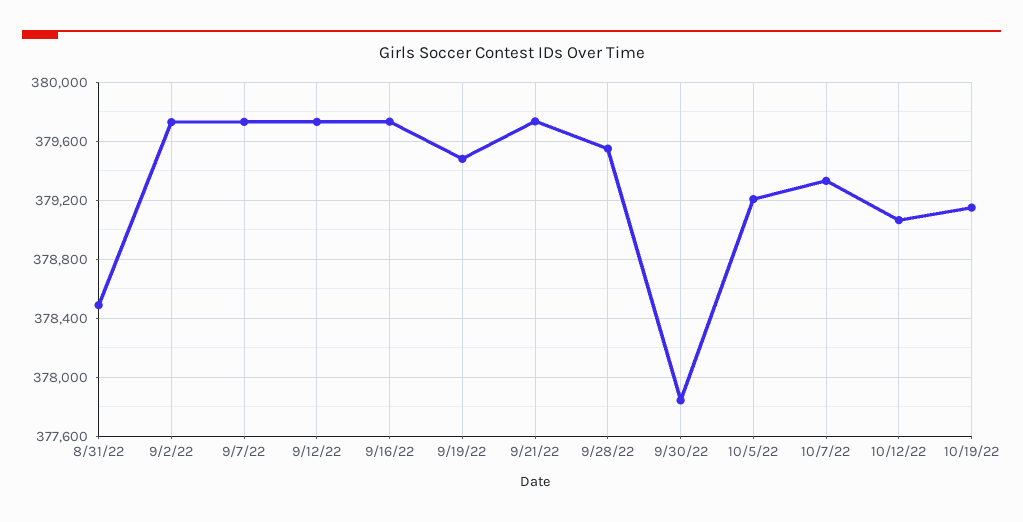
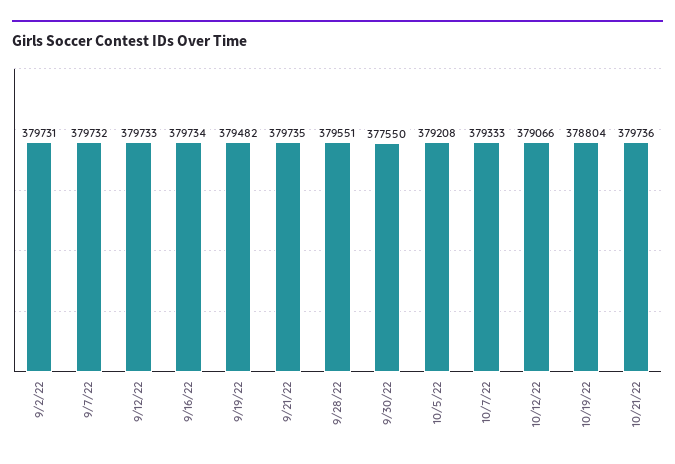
8/31/22: 378500 -> none
9/30/22: 377850 -> 377550
10/19/22: 379150 -> 378804
10/21/22: none -> 379736

